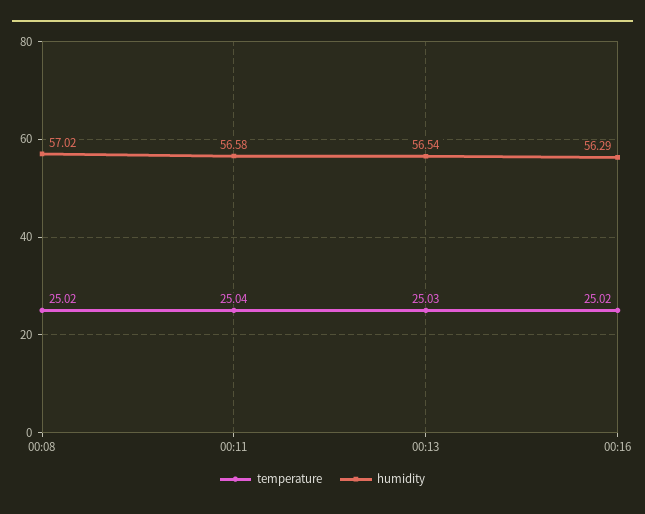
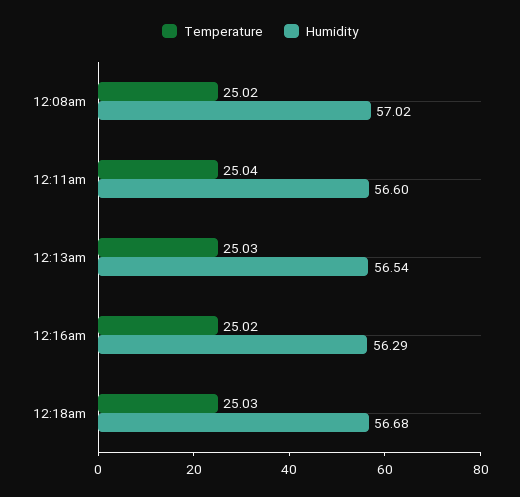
humidity, 00:11: 56.58 -> 56.6
temperature, 12:18am: none -> 25.03
humidity, 12:18am: none -> 56.68

